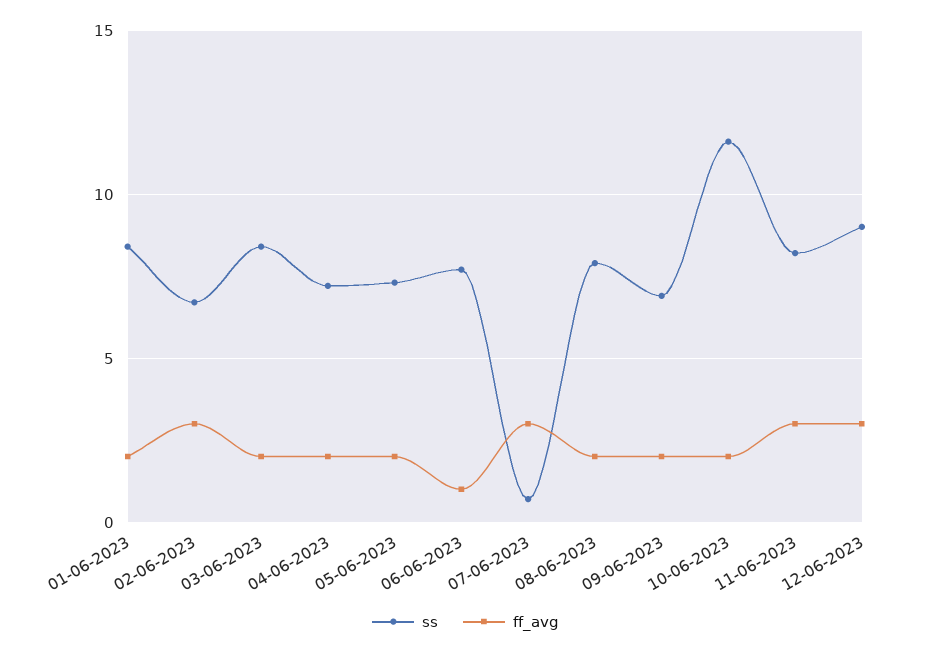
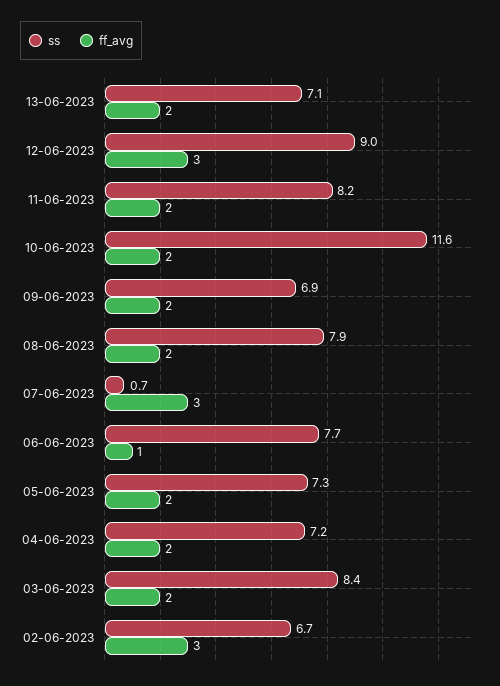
ss, 01-06-2023: 8.5 -> none
ff_avg, 01-06-2023: 2 -> none
ff_avg, 11-06-2023: 3 -> 2
ss, 13-06-2023: none -> 7.1
ff_avg, 13-06-2023: none -> 2

